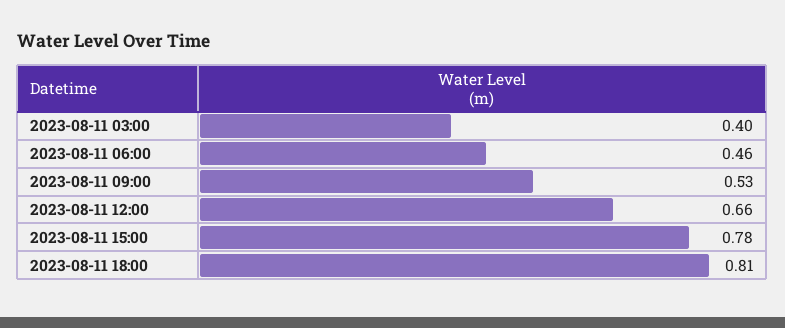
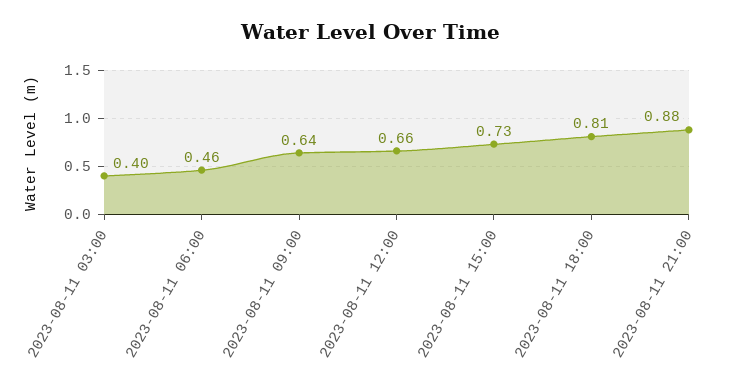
2023-08-11 09:00: 0.53 -> 0.64
2023-08-11 15:00: 0.78 -> 0.73
2023-08-11 21:00: none -> 0.88

